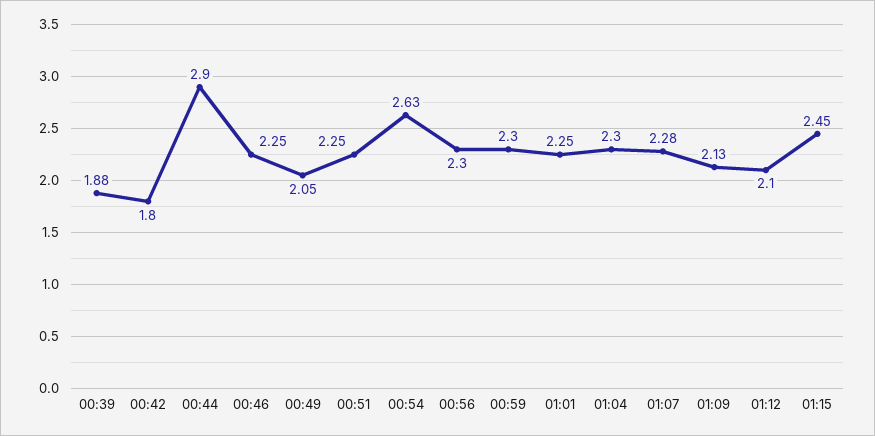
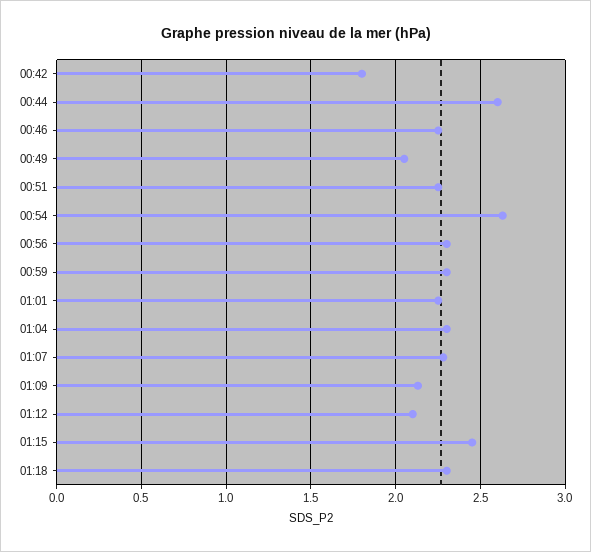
00:39: 1.88 -> none
00:44: 2.9 -> 2.6
01:18: none -> 2.3

